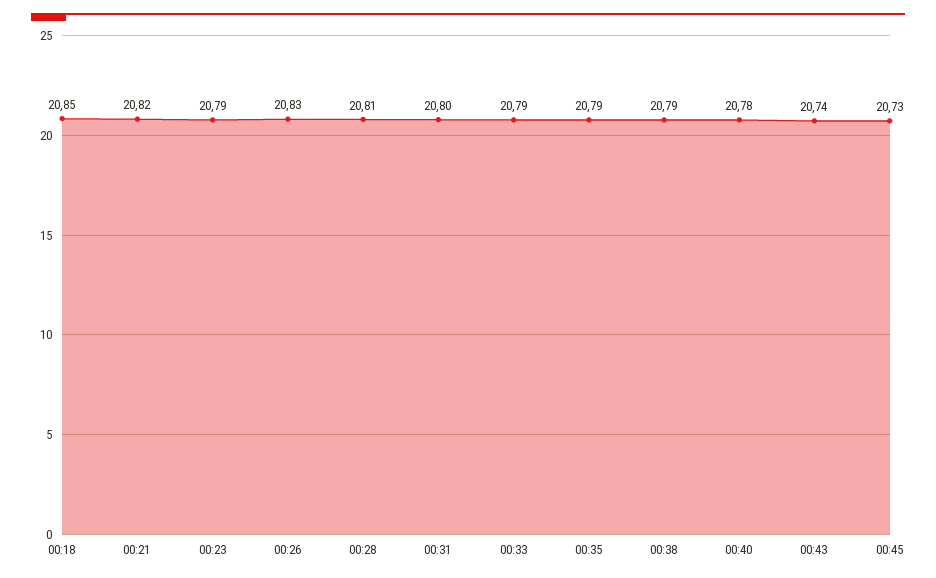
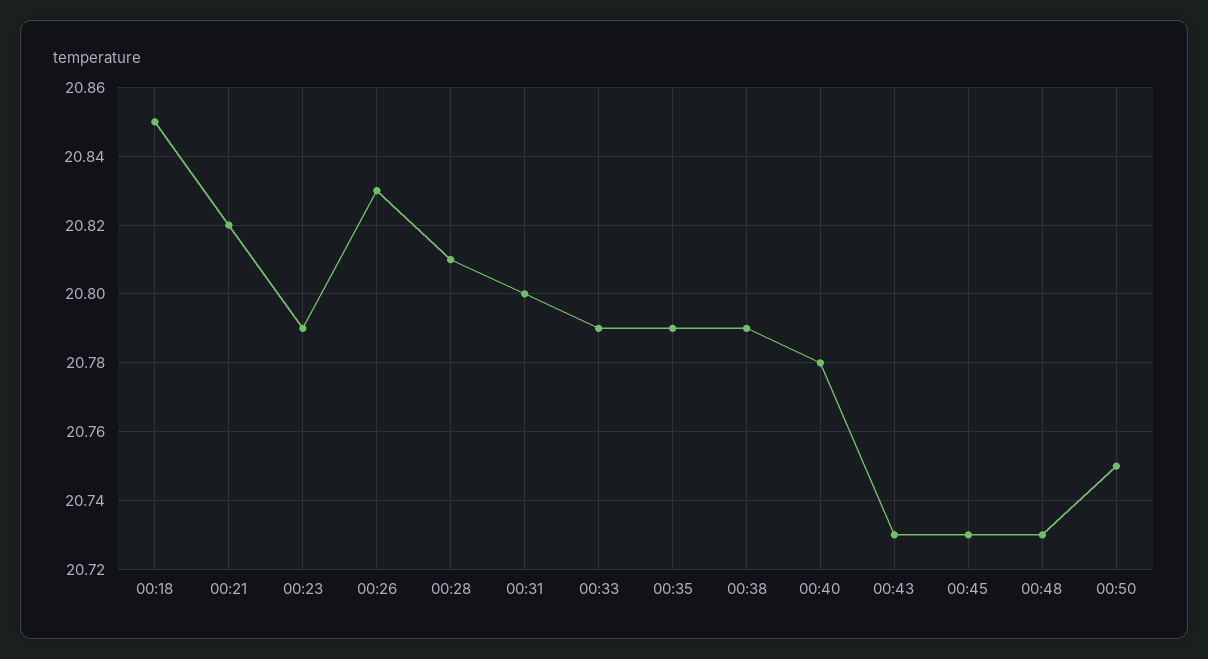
00:43: 20.74 -> 20.73
00:48: none -> 20.73
00:50: none -> 20.75

